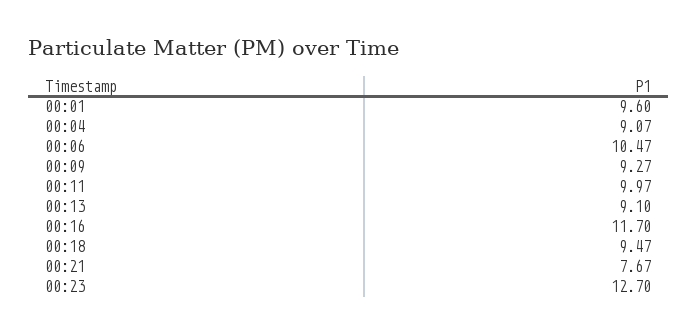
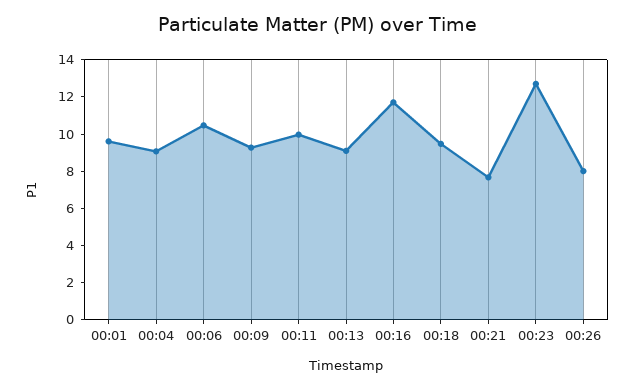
00:26: none -> 8

